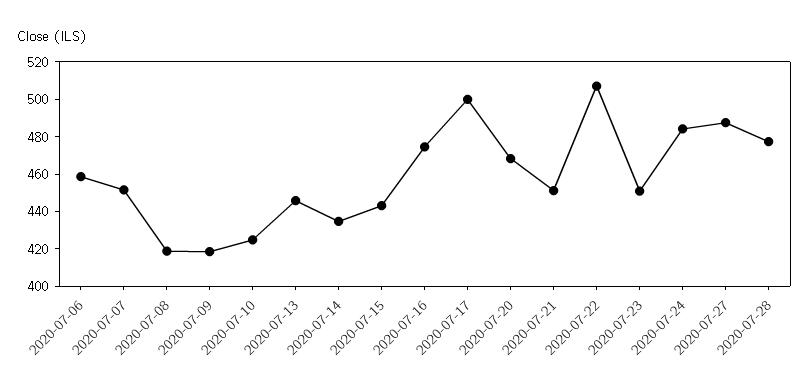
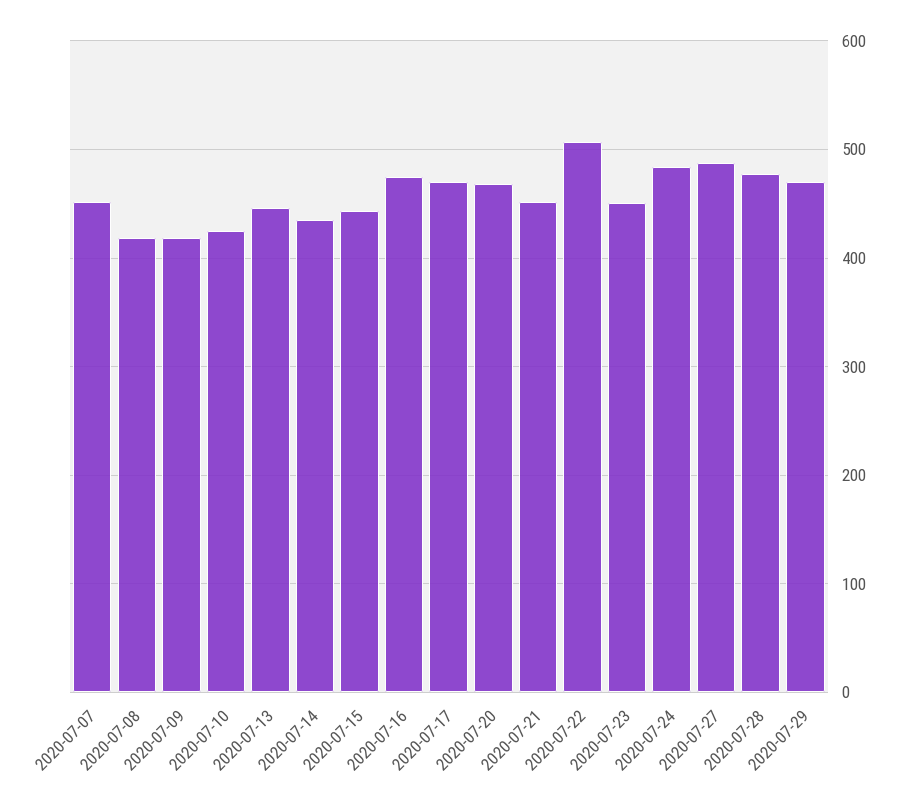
2020-07-06: 460 -> none
2020-07-17: 500 -> 470
2020-07-29: none -> 470

